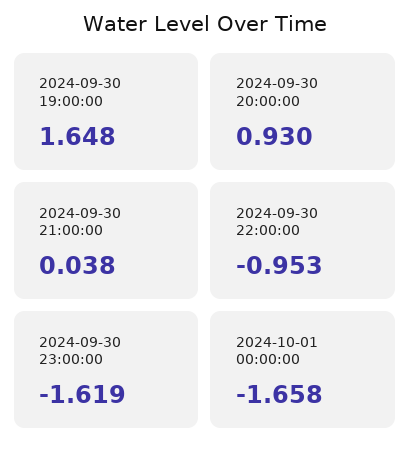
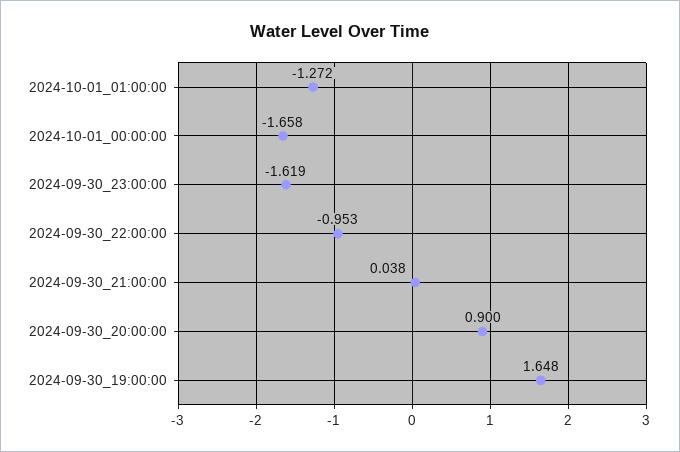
2024-09-30 20:00:00: 0.93 -> 0.9
2024-10-01_01:00:00: none -> -1.272

